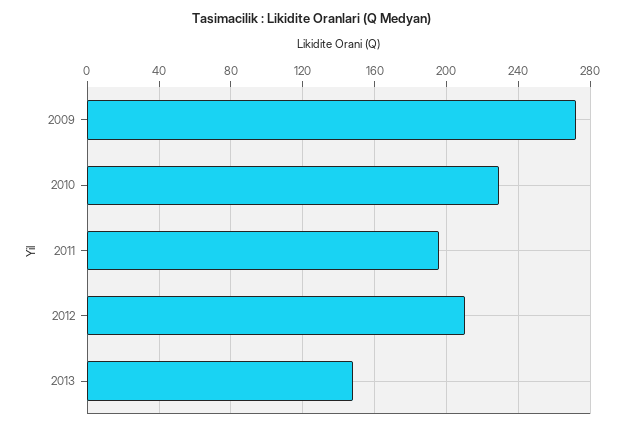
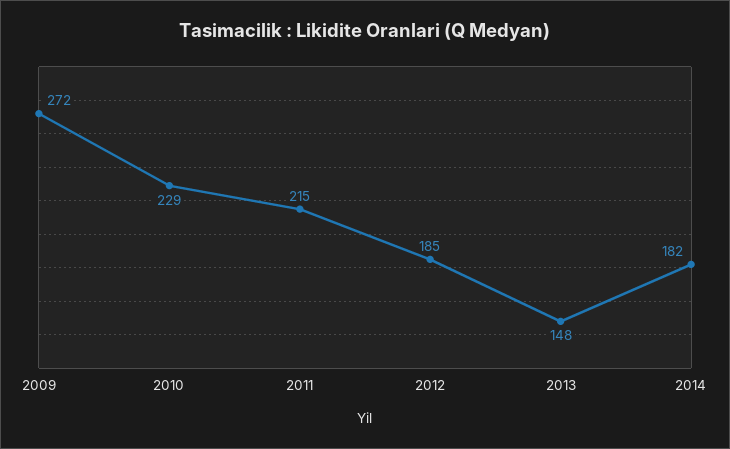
2011: 195 -> 215
2012: 210 -> 185
2014: none -> 182

